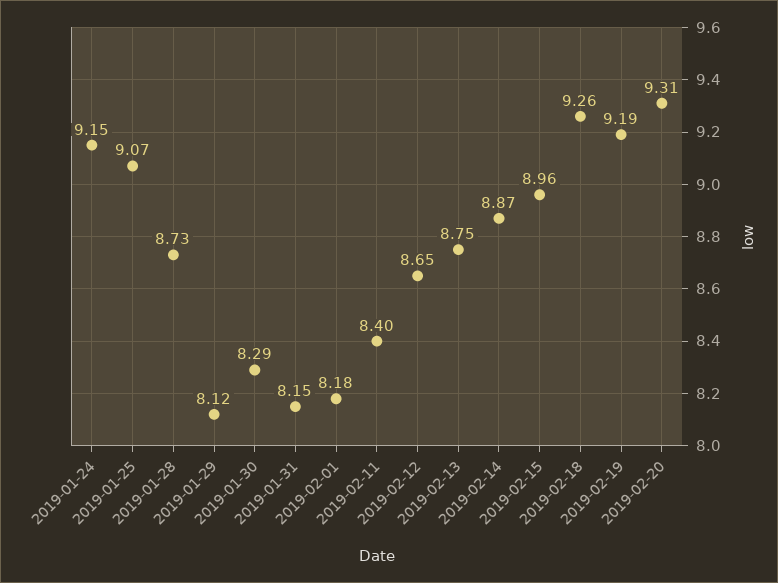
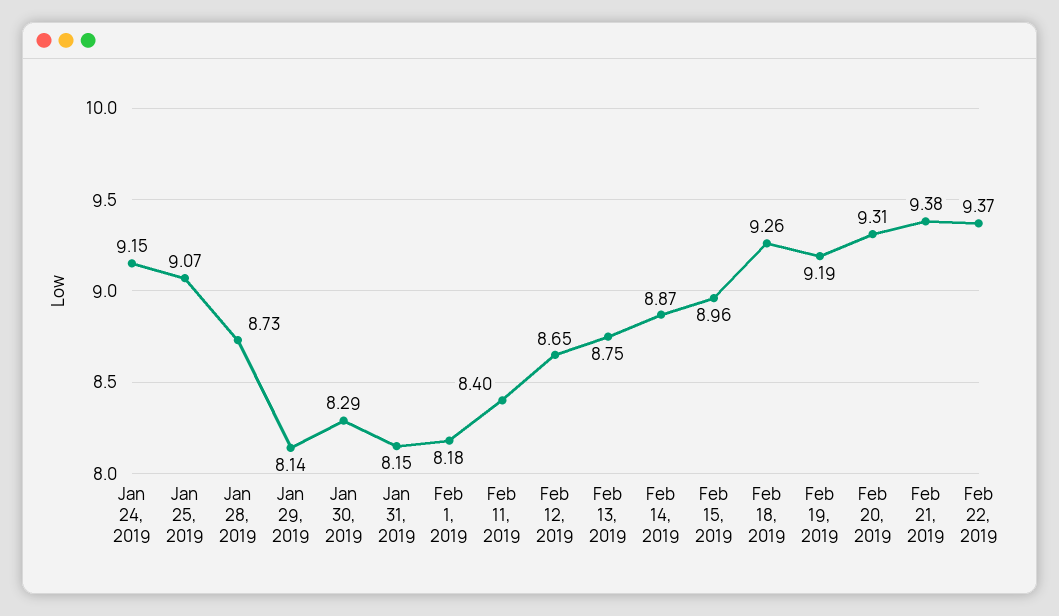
2019-01-29: 8.12 -> 8.14
Feb 21, 2019: none -> 9.38
Feb 22, 2019: none -> 9.37

